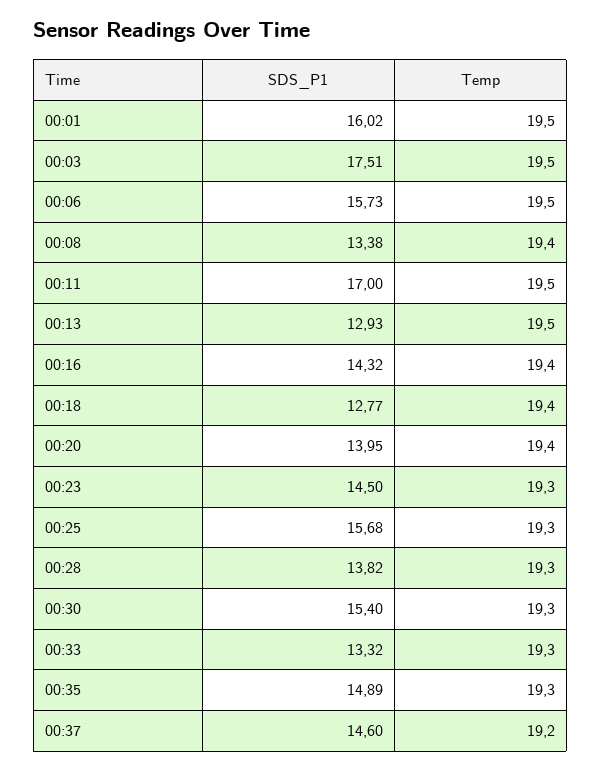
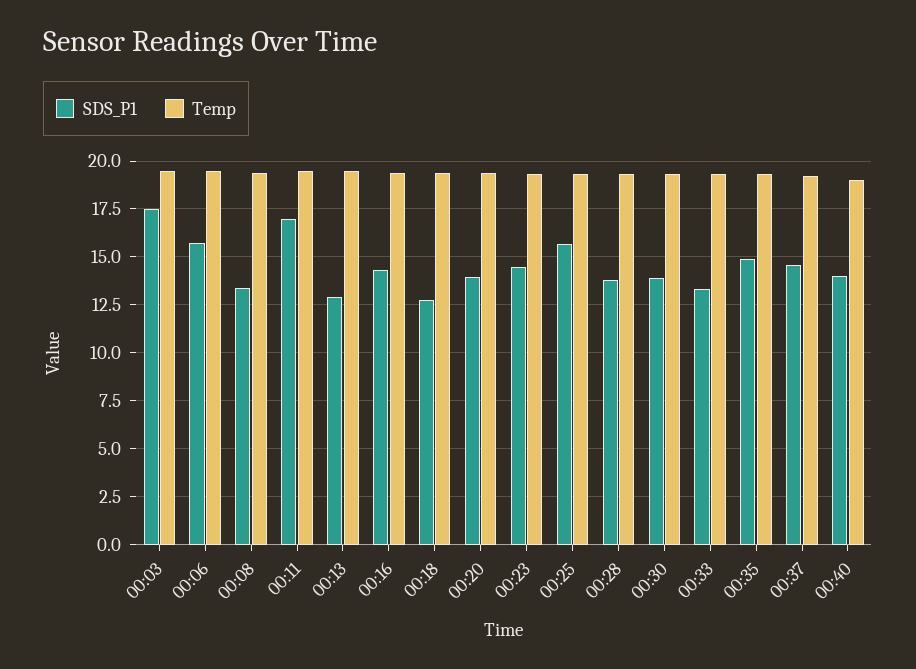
SDS_P1, 00:01: 16.02 -> none
Temp, 00:01: 19.5 -> none
SDS_P1, 00:30: 15.4 -> 14
SDS_P1, 00:40: none -> 14
Temp, 00:40: none -> 19

